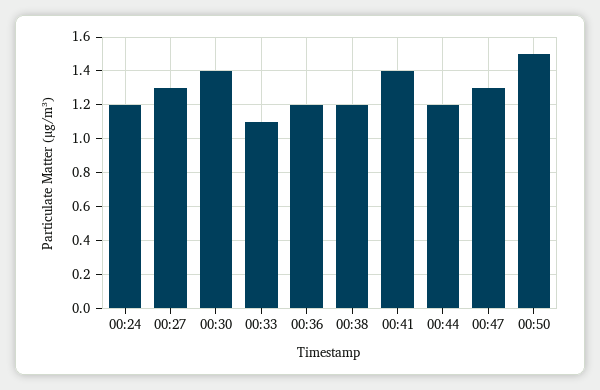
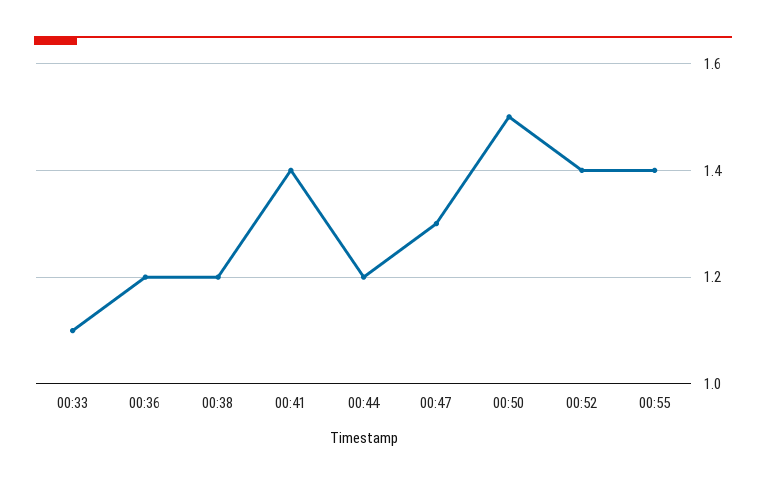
00:24: 1.2 -> none
00:27: 1.3 -> none
00:30: 1.4 -> none
00:52: none -> 1.4
00:55: none -> 1.4

